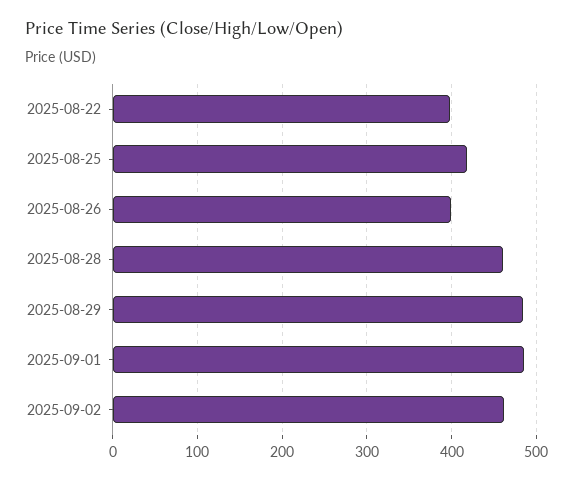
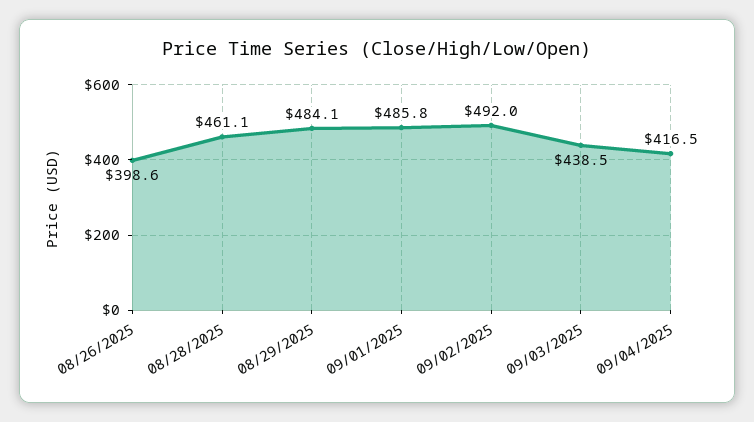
2025-08-22: 400 -> none
2025-08-25: 420 -> none
2025-09-02: 460 -> 492
09/03/2025: none -> 438.5
09/04/2025: none -> 416.5

